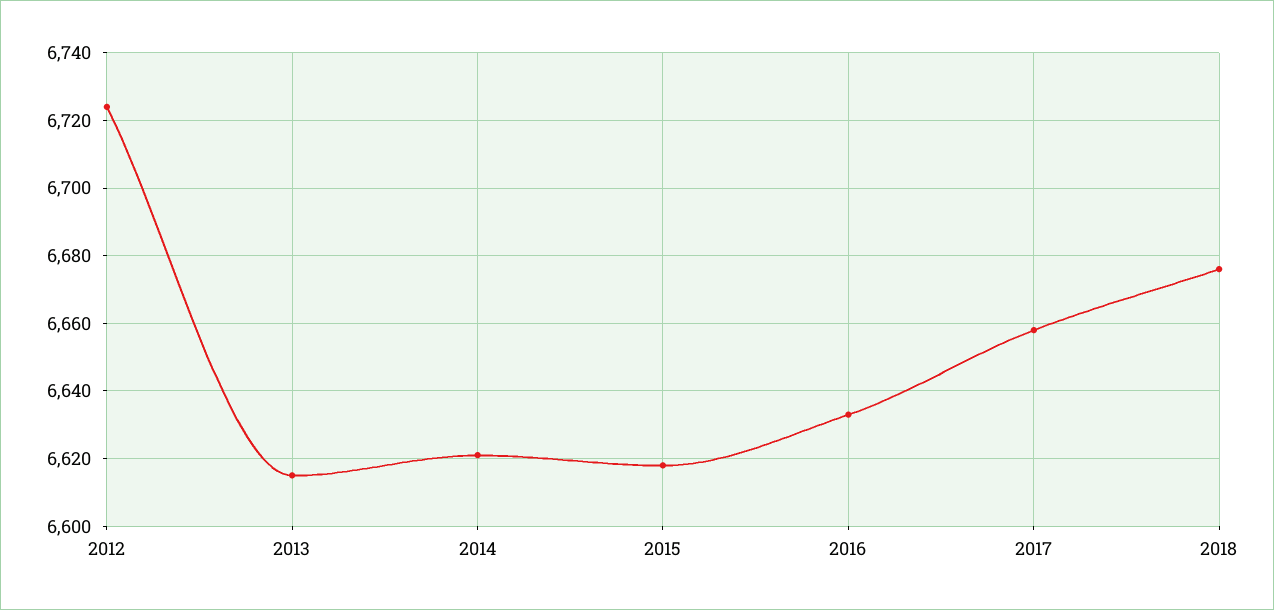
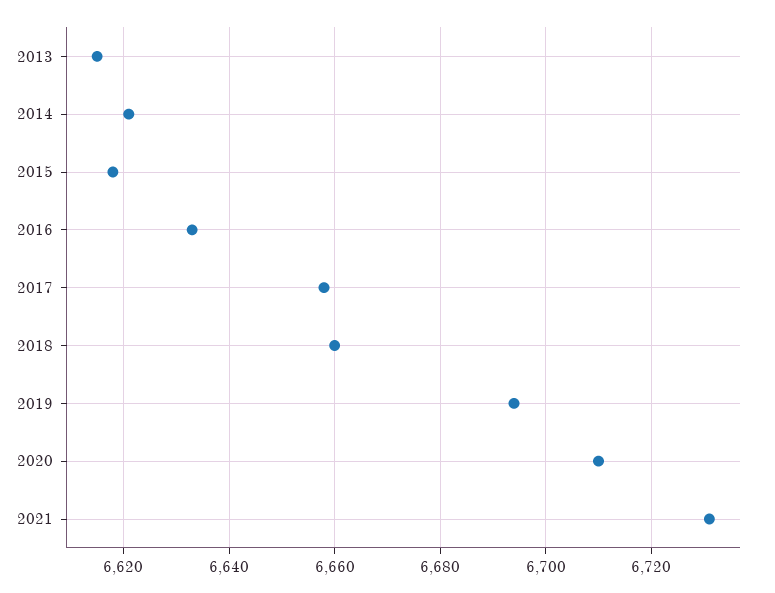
2012: 6725 -> none
2018: 6675 -> 6660
2019: none -> 6695
2020: none -> 6710
2021: none -> 6730

